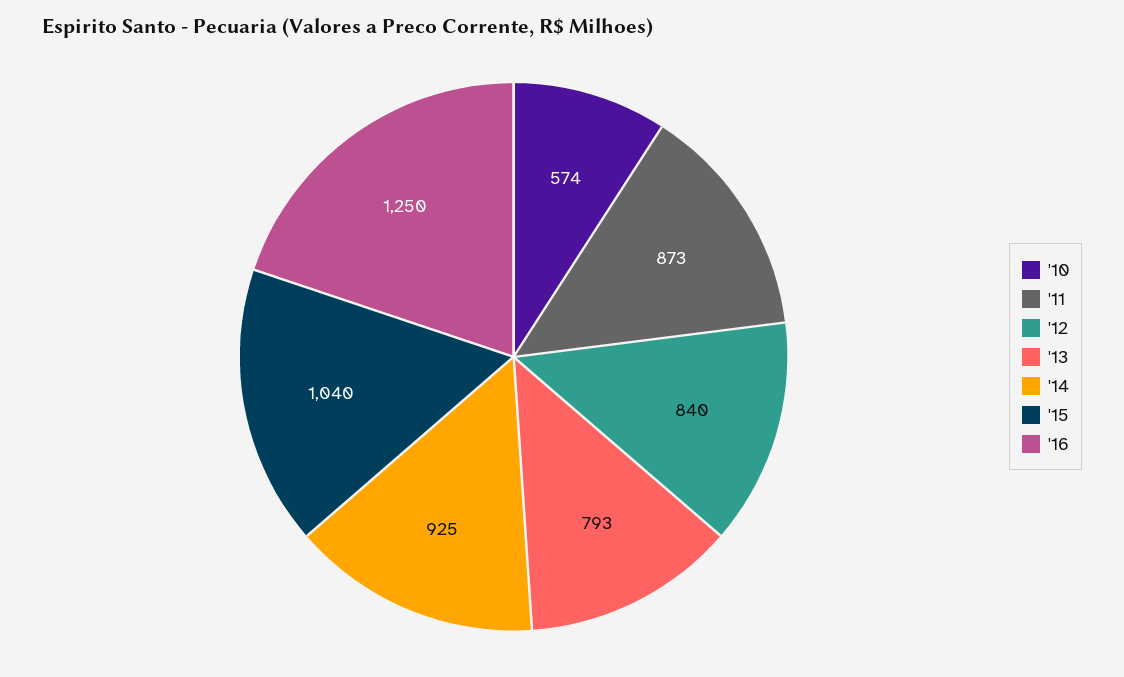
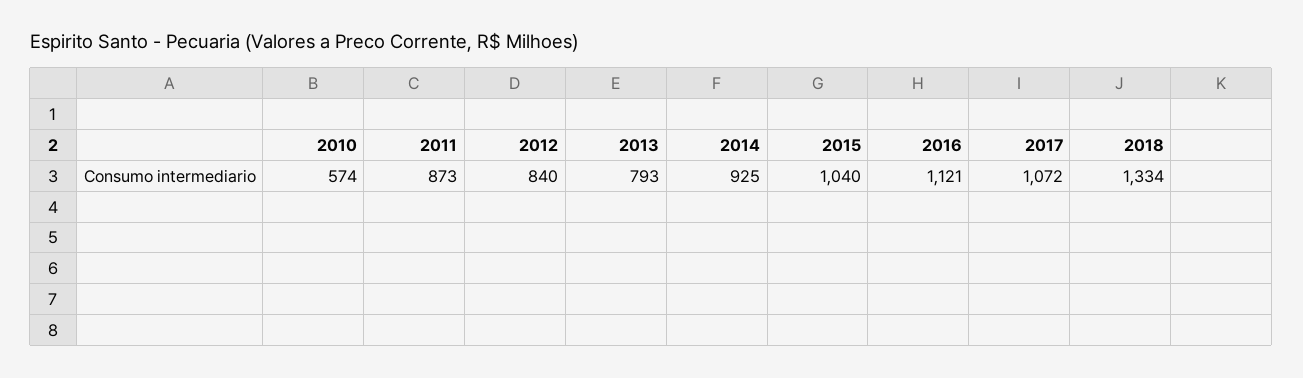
'16: 1250 -> 1121
2017: none -> 1072
2018: none -> 1334

